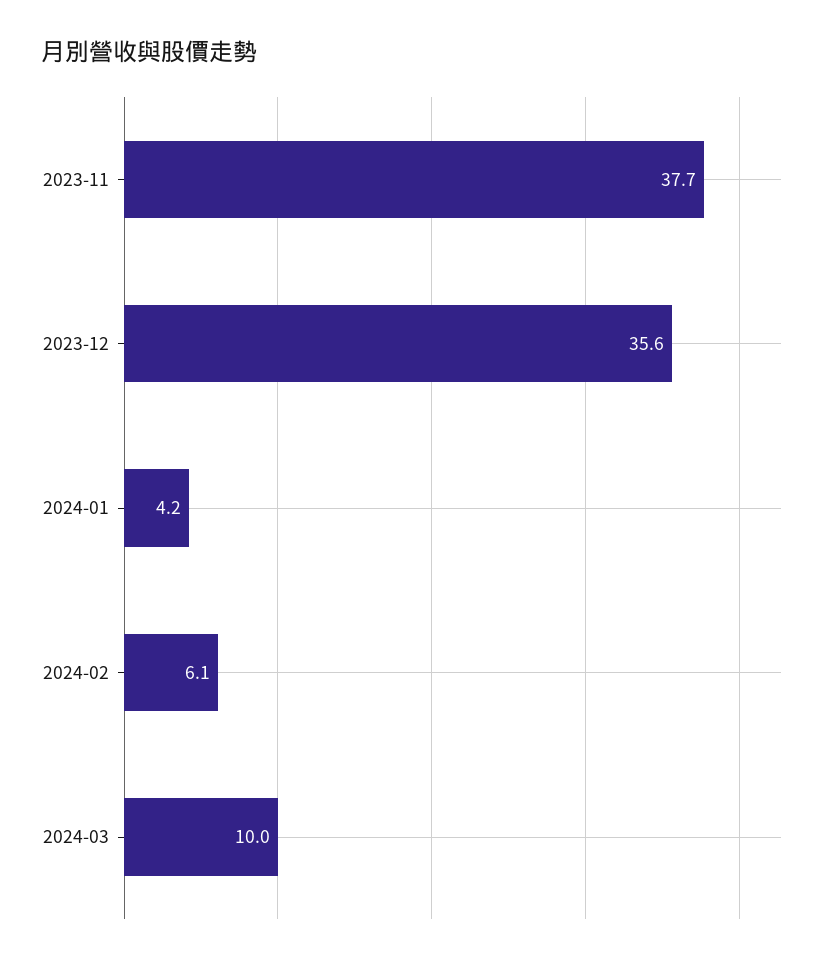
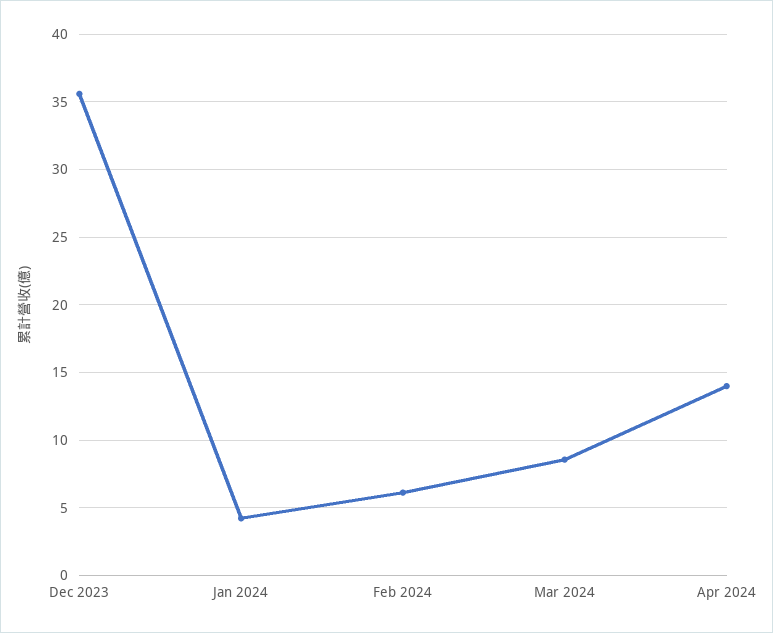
2023-11: 37.7 -> none
2024-03: 10 -> 8.5
Apr 2024: none -> 14

